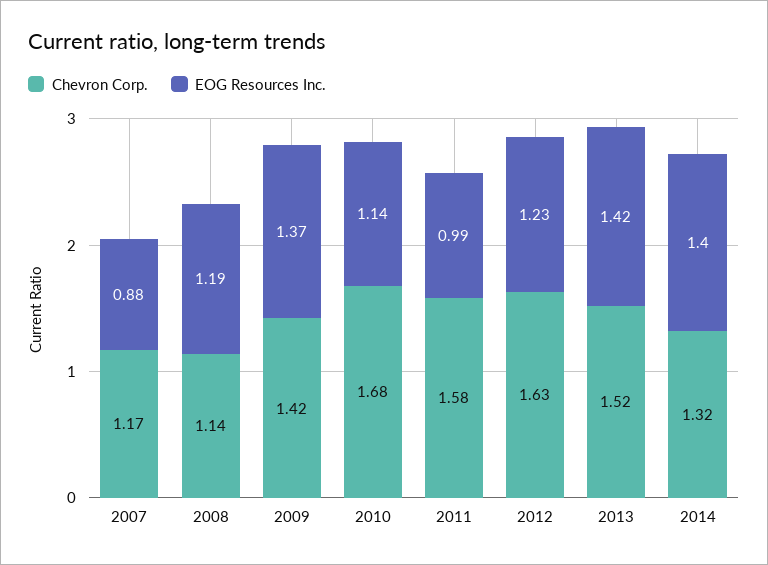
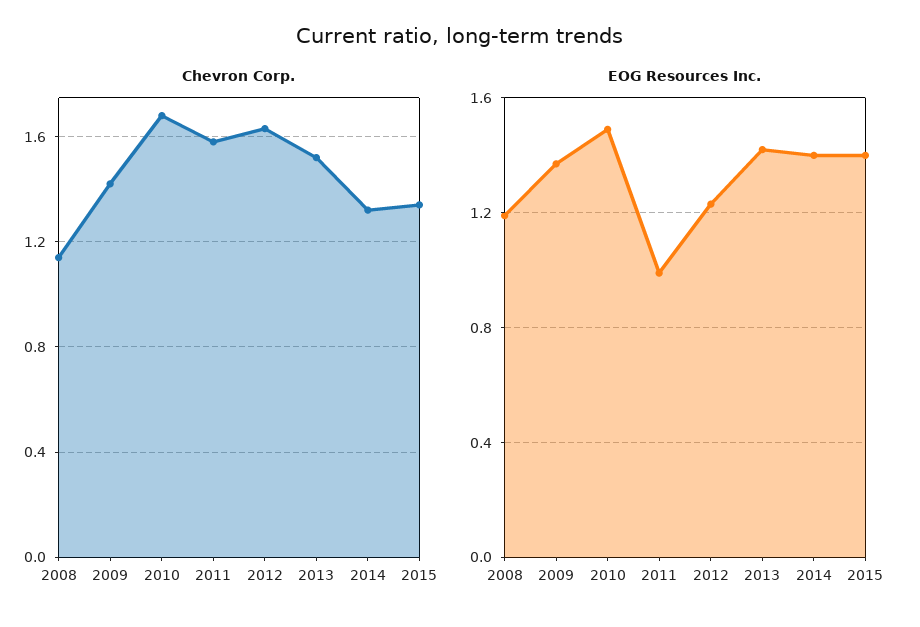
Chevron Corp., 2007: 1.17 -> none
EOG Resources Inc., 2007: 0.88 -> none
EOG Resources Inc., 2010: 1.14 -> 1.5
Chevron Corp., 2015: none -> 1.35
EOG Resources Inc., 2015: none -> 1.4

